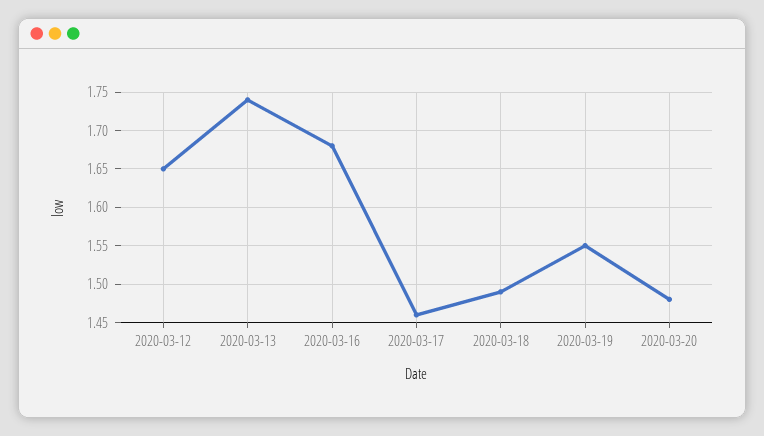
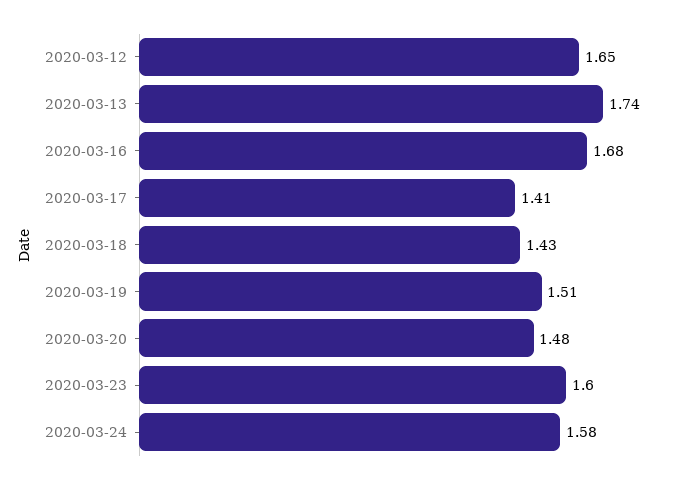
2020-03-17: 1.46 -> 1.41
2020-03-18: 1.49 -> 1.43
2020-03-19: 1.55 -> 1.51
2020-03-23: none -> 1.6
2020-03-24: none -> 1.58

